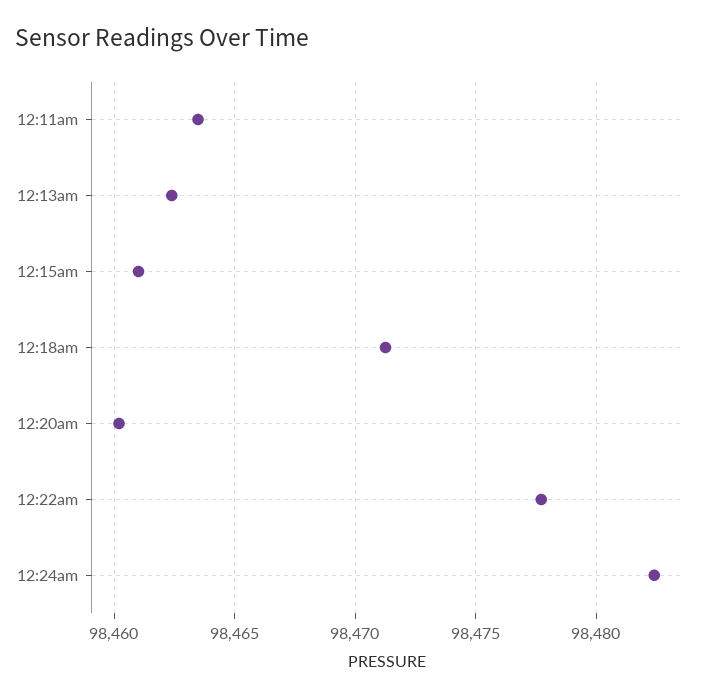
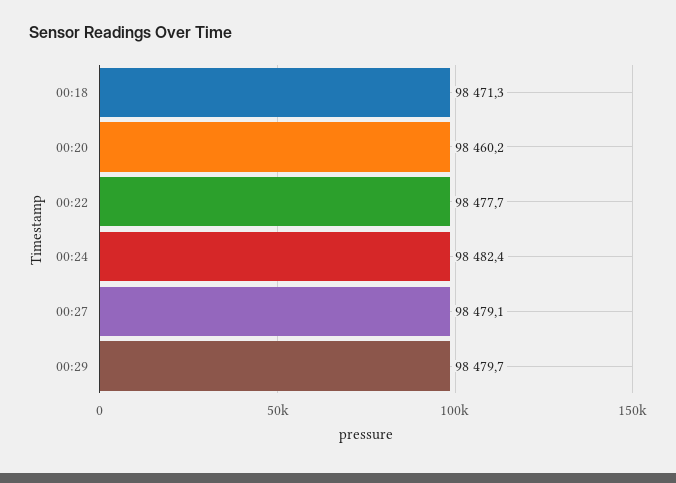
12:11am: 98463.5 -> none
12:13am: 98462.5 -> none
12:15am: 98461 -> none
00:27: none -> 98479.1
00:29: none -> 98479.7

